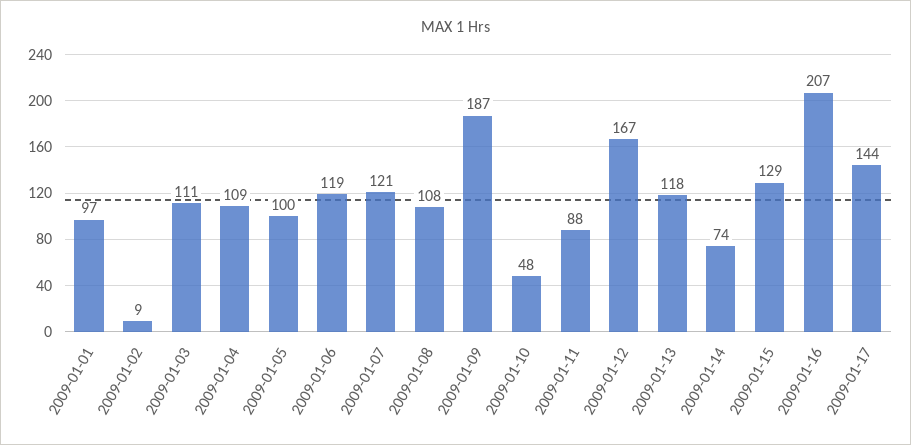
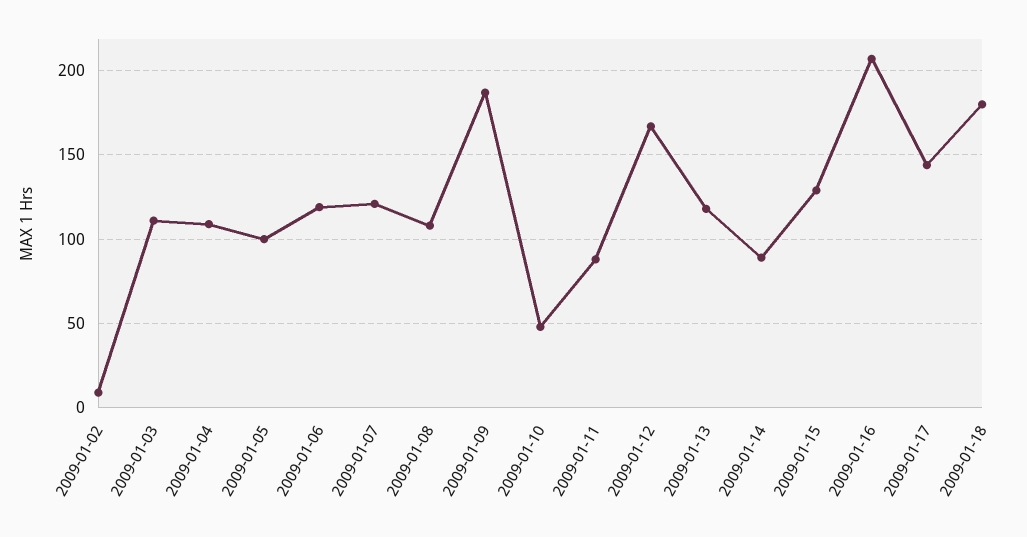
2009-01-01: 97 -> none
2009-01-14: 74 -> 90
2009-01-18: none -> 180

